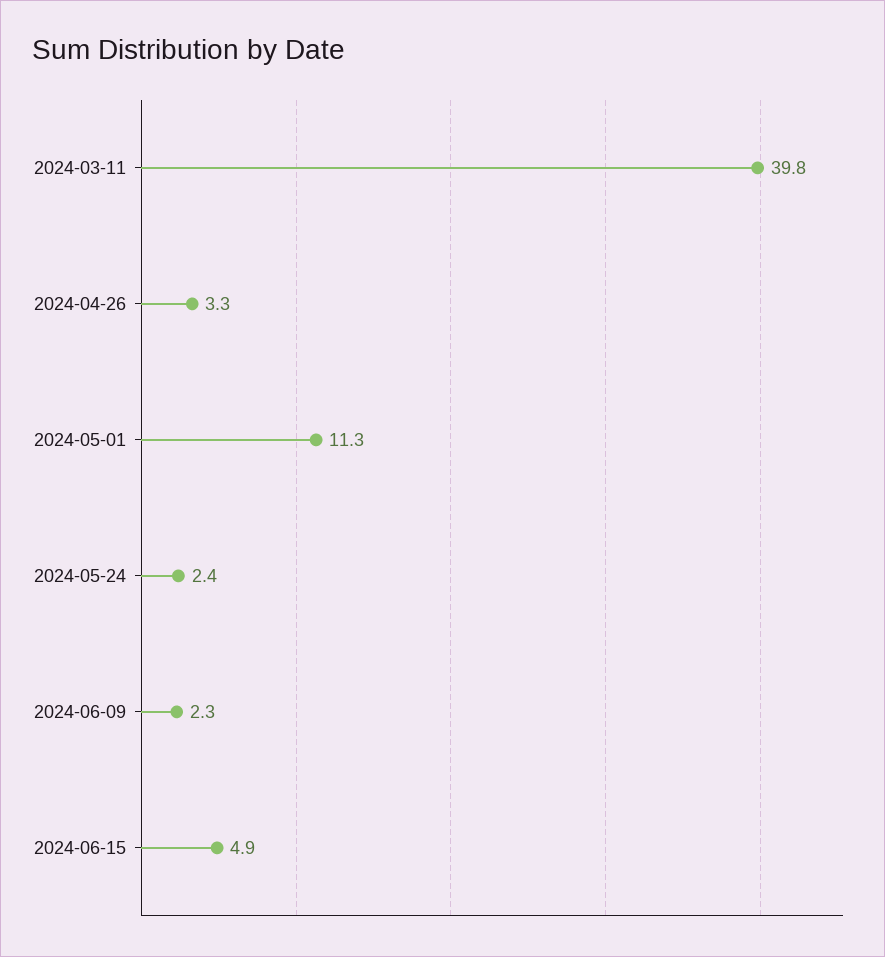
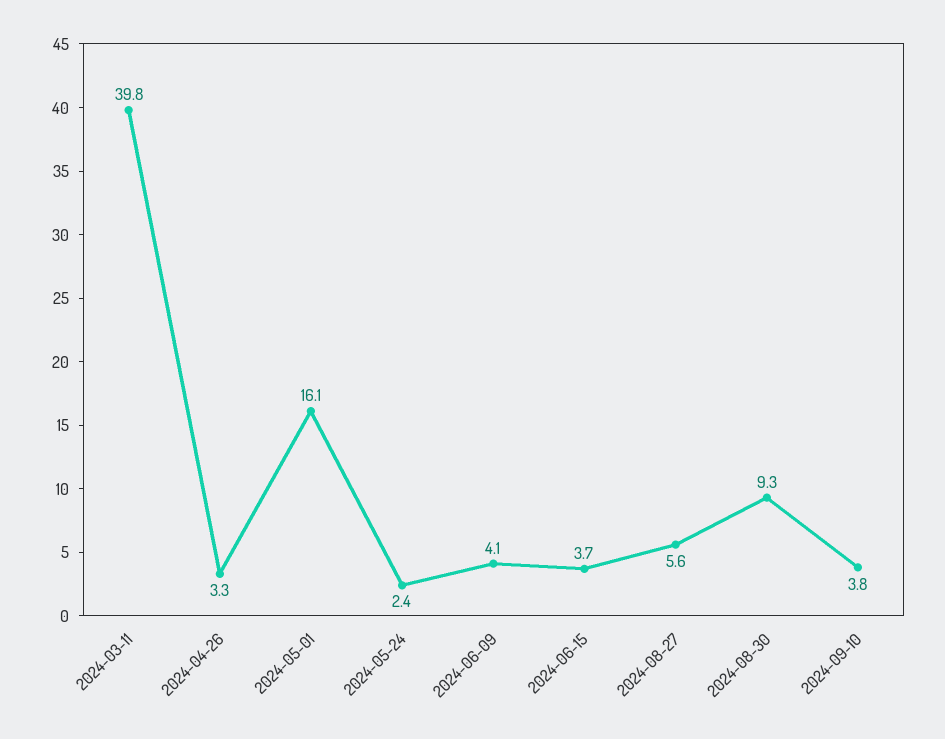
2024-05-01: 11.3 -> 16.1
2024-06-09: 2.3 -> 4.1
2024-06-15: 4.9 -> 3.7
2024-08-27: none -> 5.6
2024-08-30: none -> 9.3
2024-09-10: none -> 3.8

